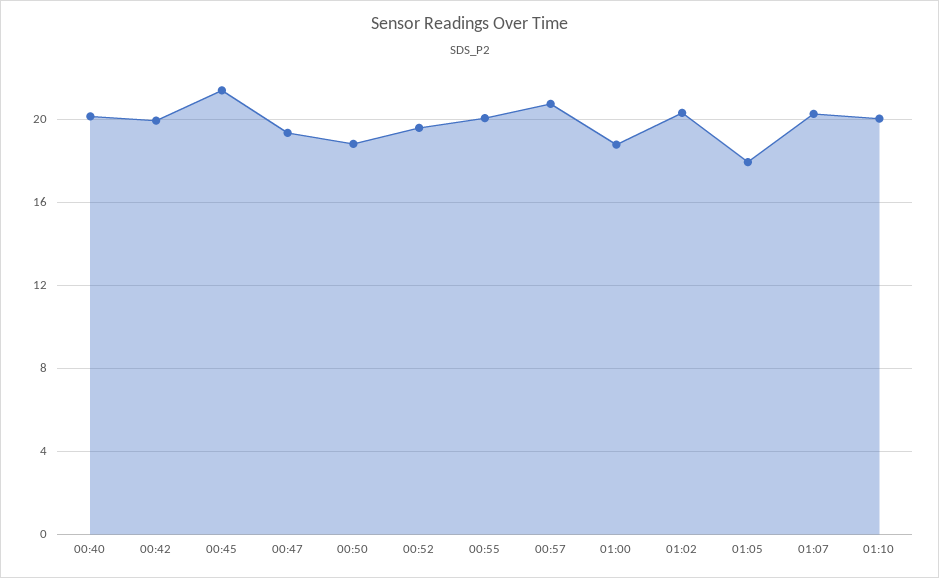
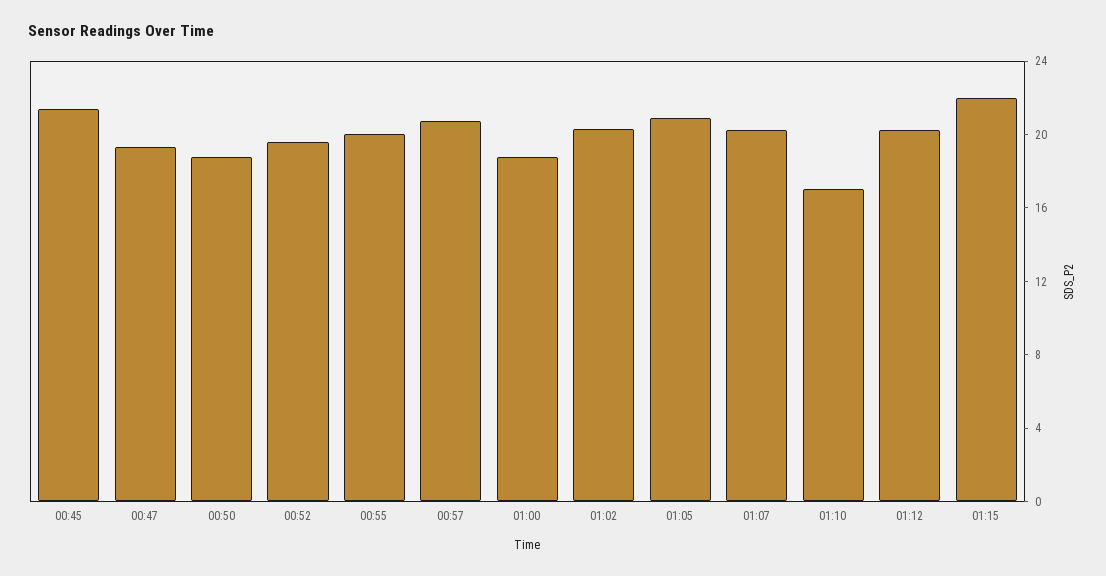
00:40: 20 -> none
00:42: 20 -> none
01:05: 18 -> 21
01:10: 20 -> 17
01:12: none -> 20
01:15: none -> 22

